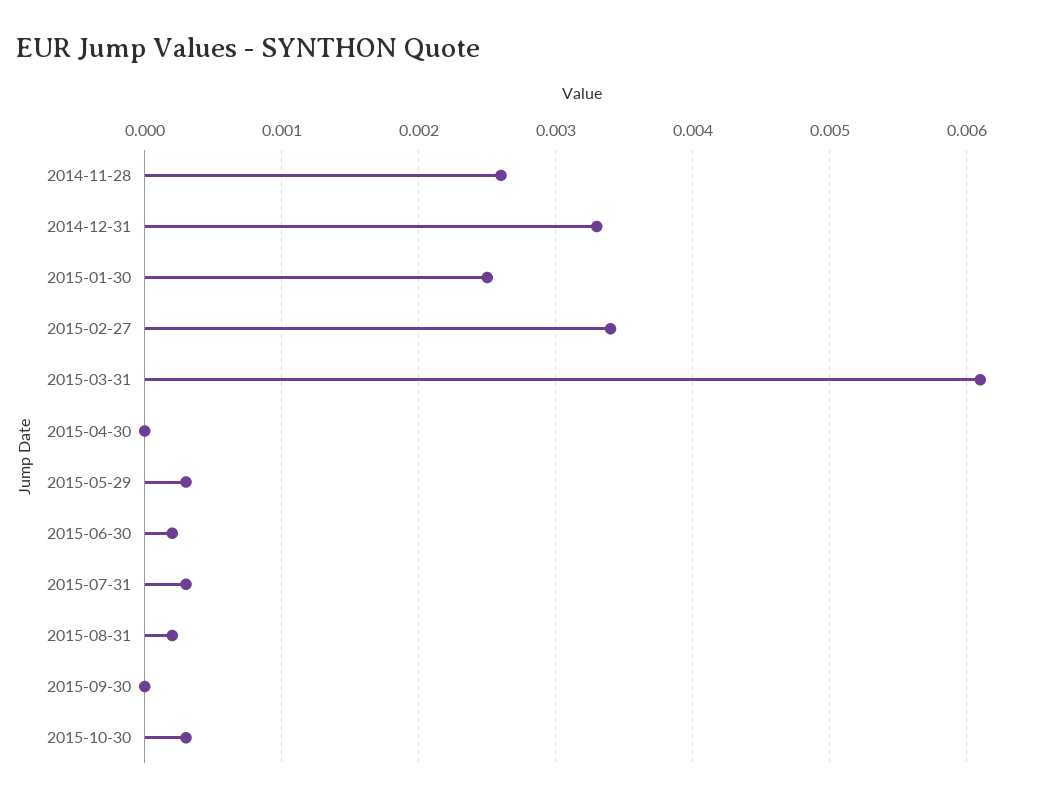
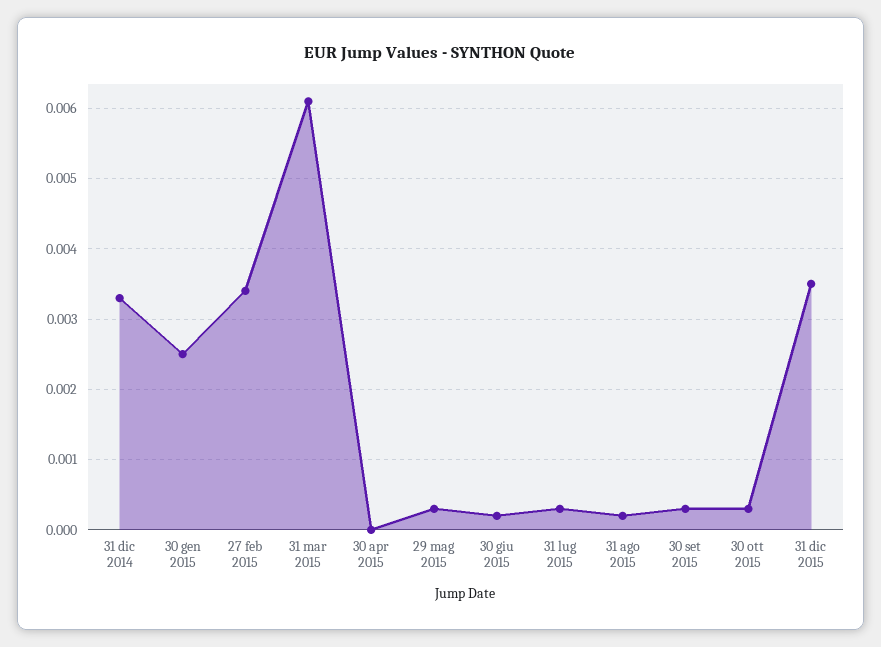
2014-11-28: 0.0026 -> none
2015-09-30: 0 -> 0.0003
31 dic 2015: none -> 0.0035

